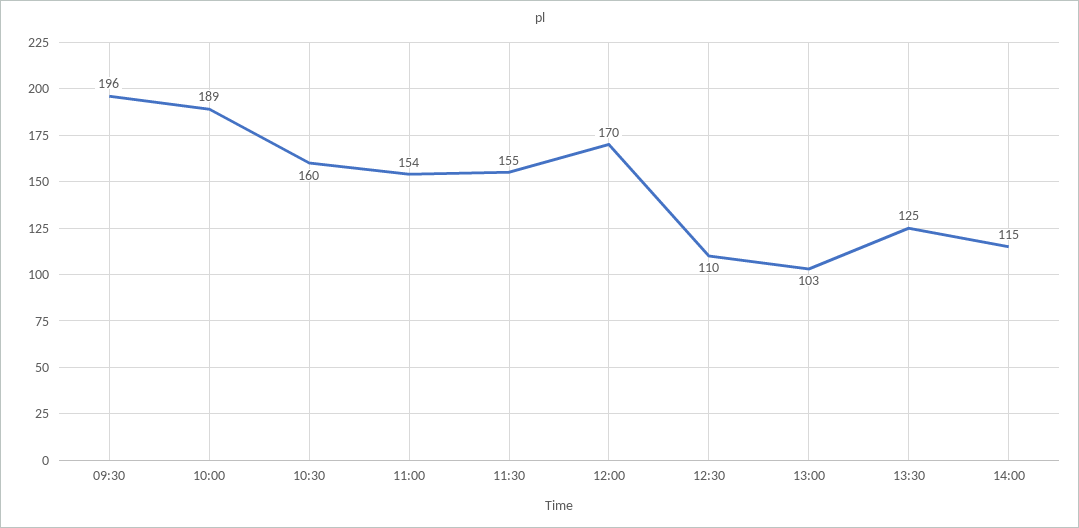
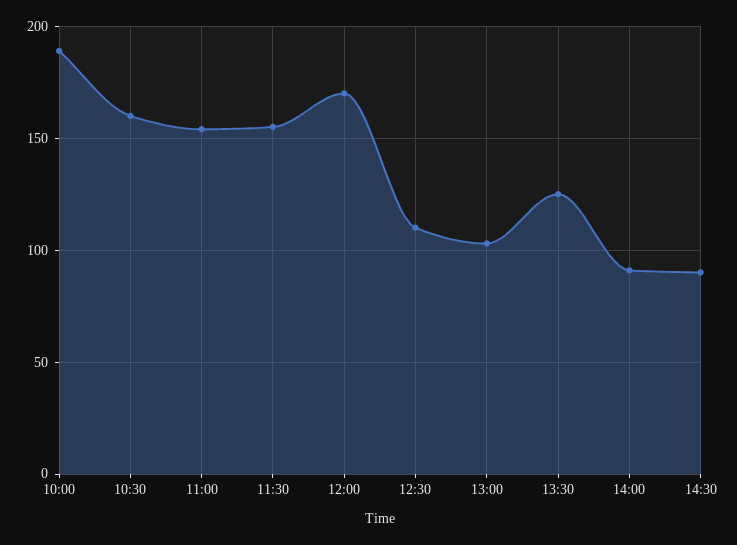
09:30: 196 -> none
14:00: 115 -> 90
14:30: none -> 90

